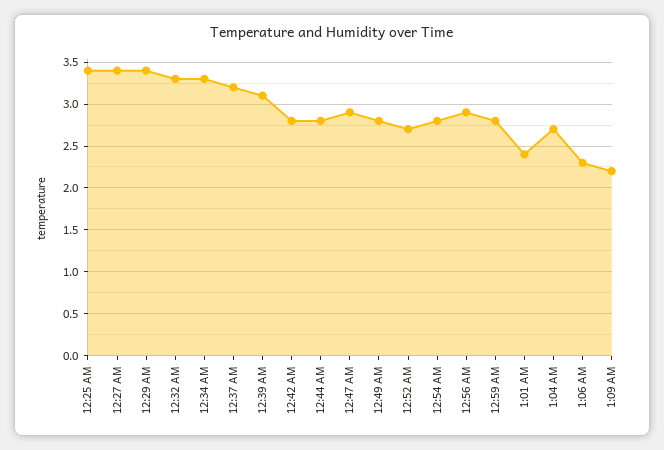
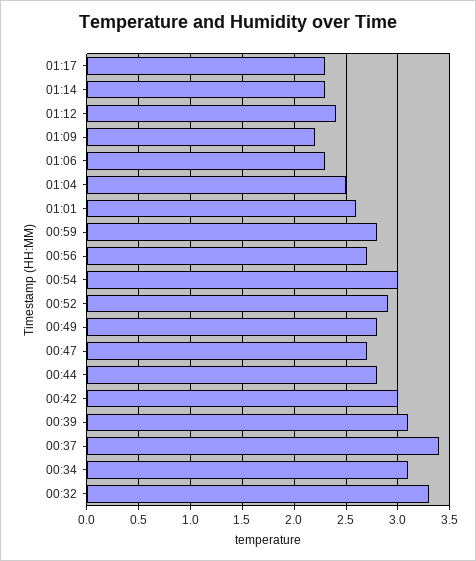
12:25 AM: 3.4 -> none
12:27 AM: 3.4 -> none
12:29 AM: 3.4 -> none
12:34 AM: 3.3 -> 3.1
12:37 AM: 3.2 -> 3.4
12:42 AM: 2.8 -> 3
12:47 AM: 2.9 -> 2.7
12:52 AM: 2.7 -> 2.9
12:54 AM: 2.8 -> 3
12:56 AM: 2.9 -> 2.7
1:01 AM: 2.4 -> 2.6
1:04 AM: 2.7 -> 2.5
01:17: none -> 2.3
01:14: none -> 2.3
01:12: none -> 2.4

